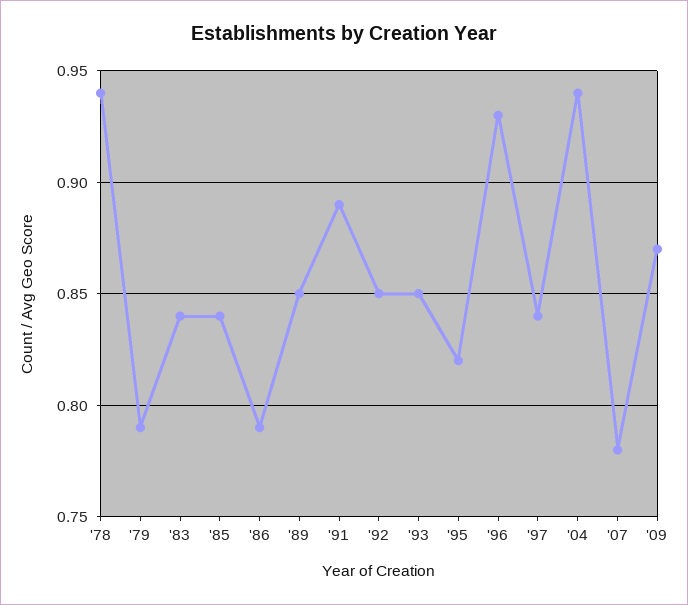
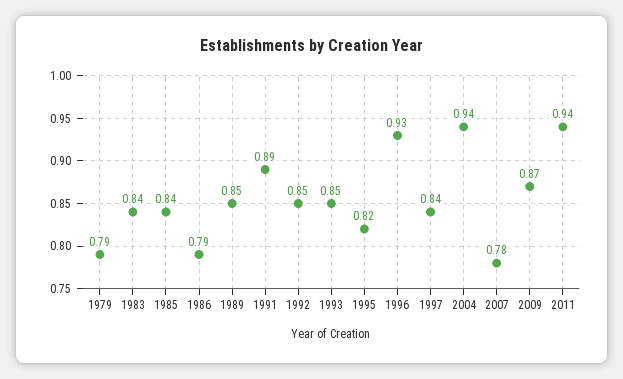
'78: 0.94 -> none
2011: none -> 0.94

